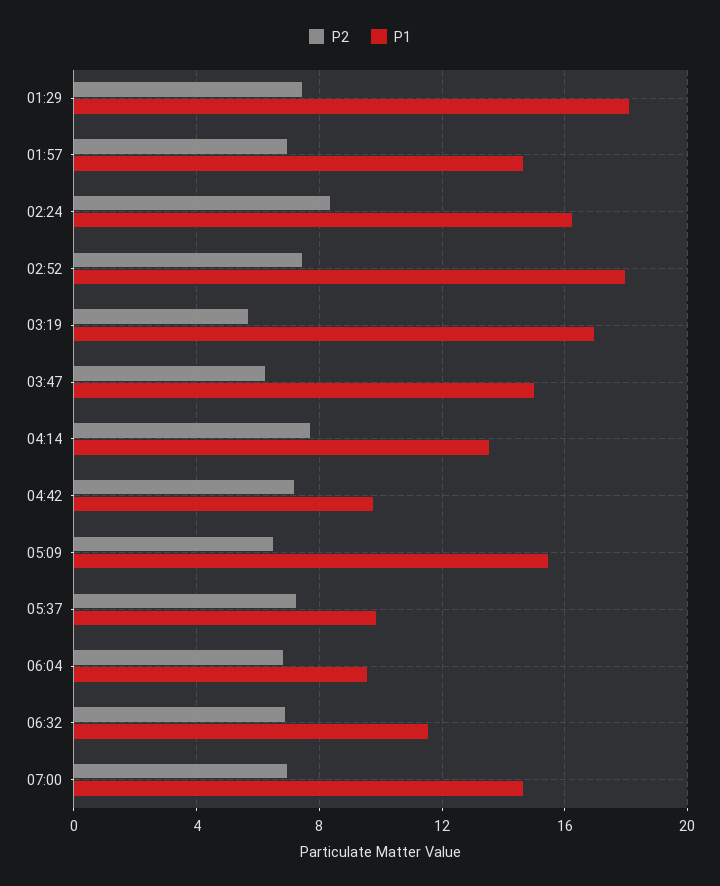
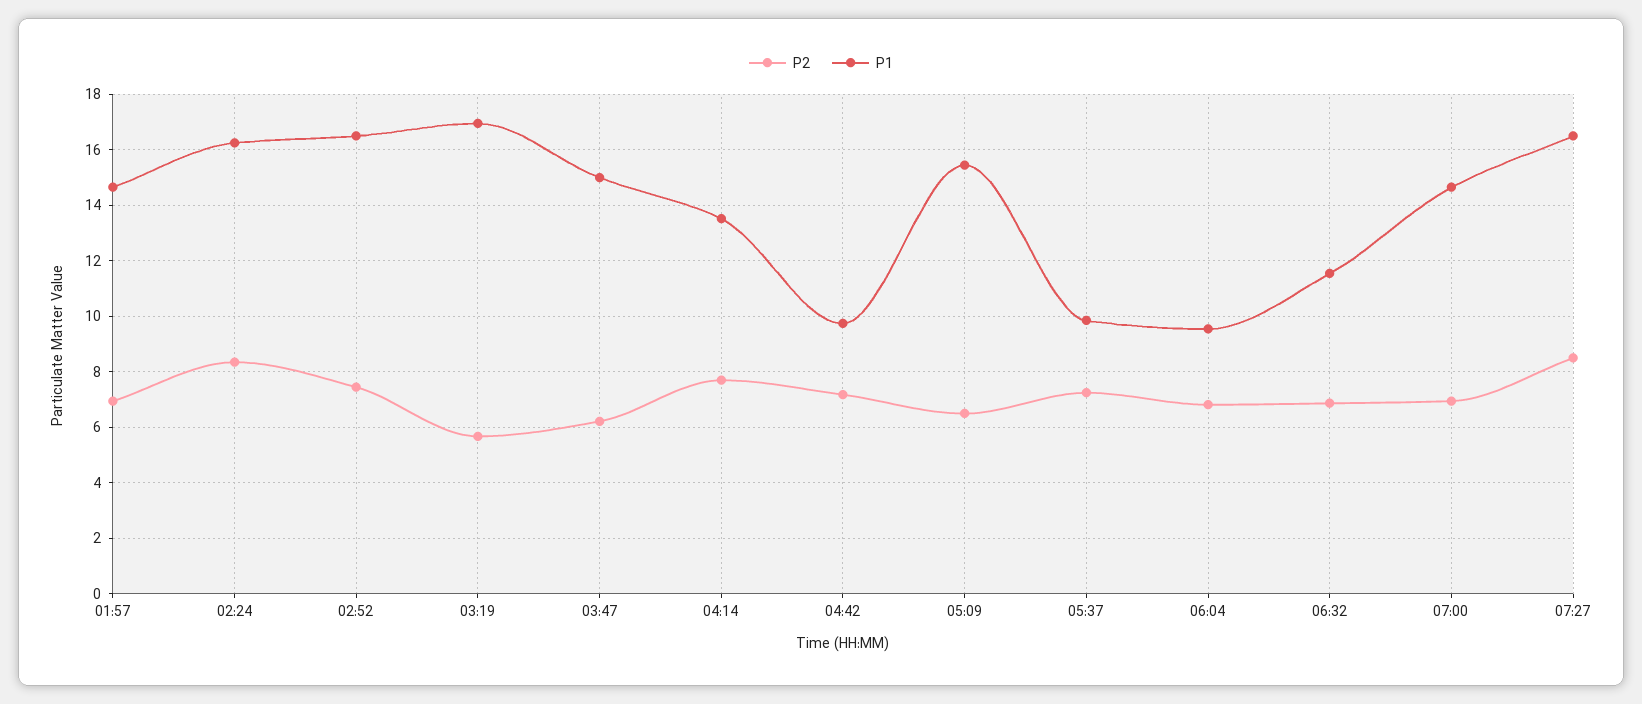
P2, 01:29: 7.5 -> none
P1, 01:29: 18 -> none
P1, 02:52: 18 -> 16.5
P2, 07:27: none -> 8.5
P1, 07:27: none -> 16.5

